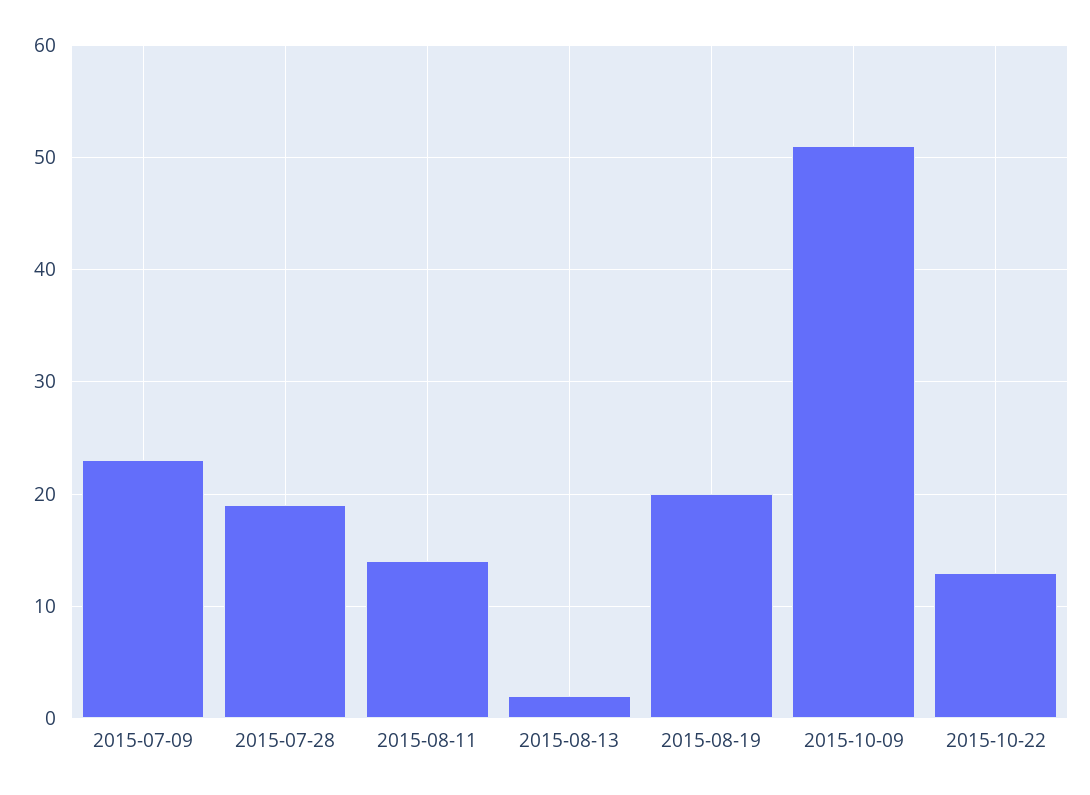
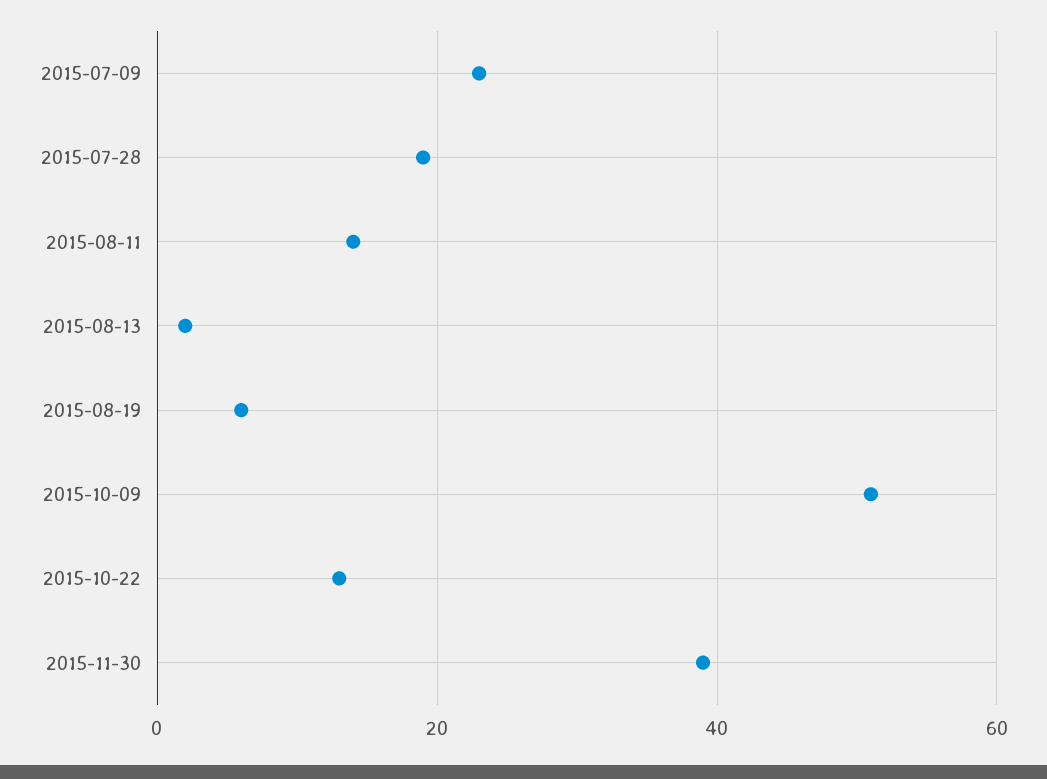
2015-08-19: 20 -> 5
2015-11-30: none -> 40

